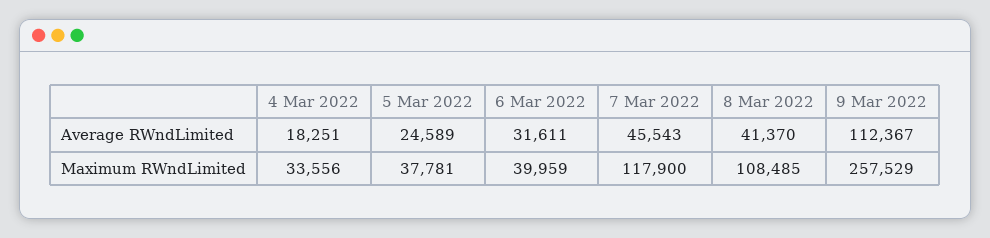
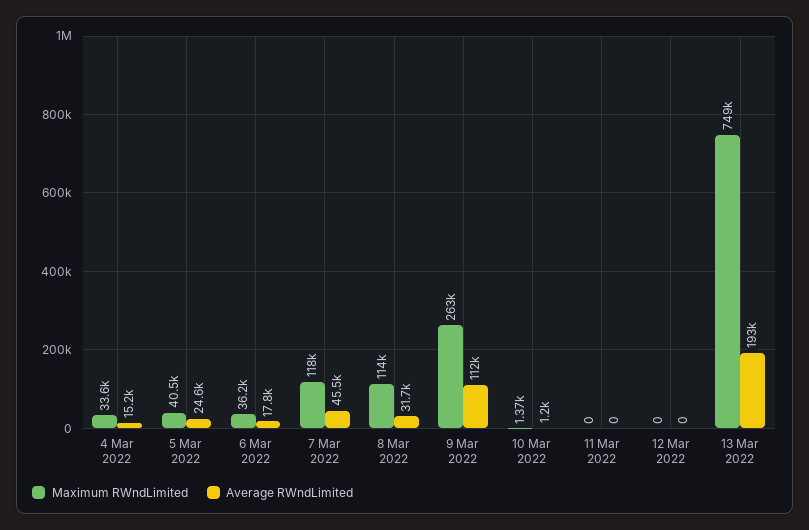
Average RWndLimited, 4 Mar 2022: 18251 -> 15200
Average RWndLimited, 6 Mar 2022: 31611 -> 17800
Average RWndLimited, 8 Mar 2022: 41370 -> 31700
Maximum RWndLimited, 5 Mar 2022: 37781 -> 40500
Maximum RWndLimited, 6 Mar 2022: 39959 -> 36200
Maximum RWndLimited, 8 Mar 2022: 108485 -> 114000
Maximum RWndLimited, 9 Mar 2022: 257529 -> 263000
Maximum RWndLimited, 10 Mar 2022: none -> 1370
Average RWndLimited, 10 Mar 2022: none -> 1200
Maximum RWndLimited, 11 Mar 2022: none -> 0
Average RWndLimited, 11 Mar 2022: none -> 0
Maximum RWndLimited, 12 Mar 2022: none -> 0
Average RWndLimited, 12 Mar 2022: none -> 0
Maximum RWndLimited, 13 Mar 2022: none -> 749000
Average RWndLimited, 13 Mar 2022: none -> 193000

